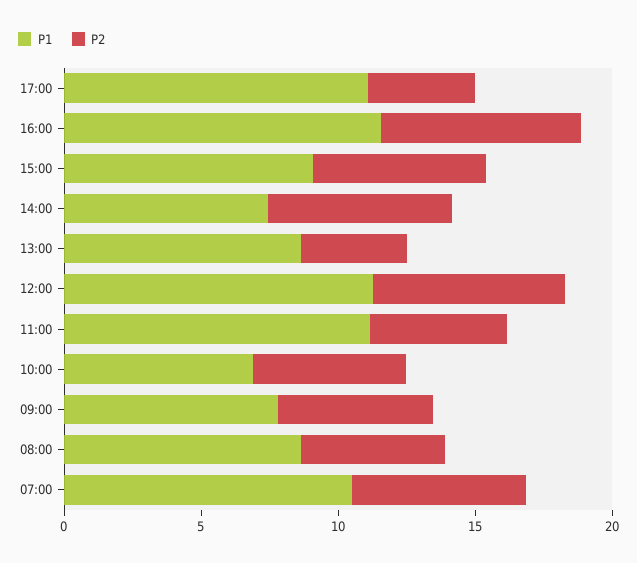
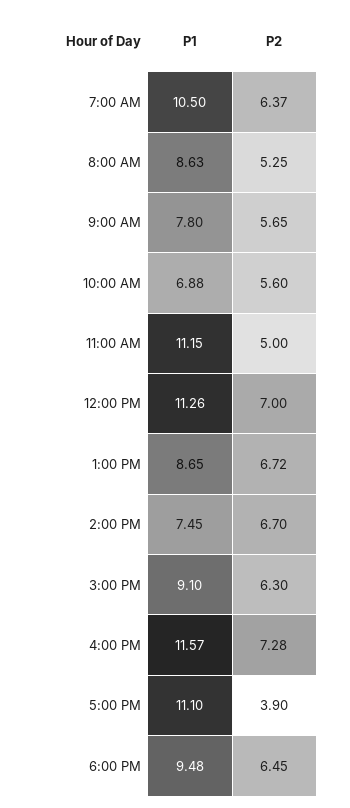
P2, 13:00: 4 -> 6.72
P1, 6:00 PM: none -> 9.48
P2, 6:00 PM: none -> 6.45

